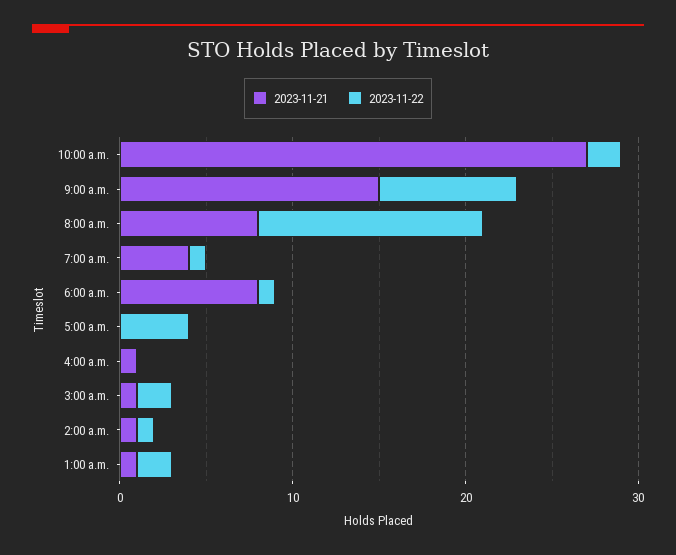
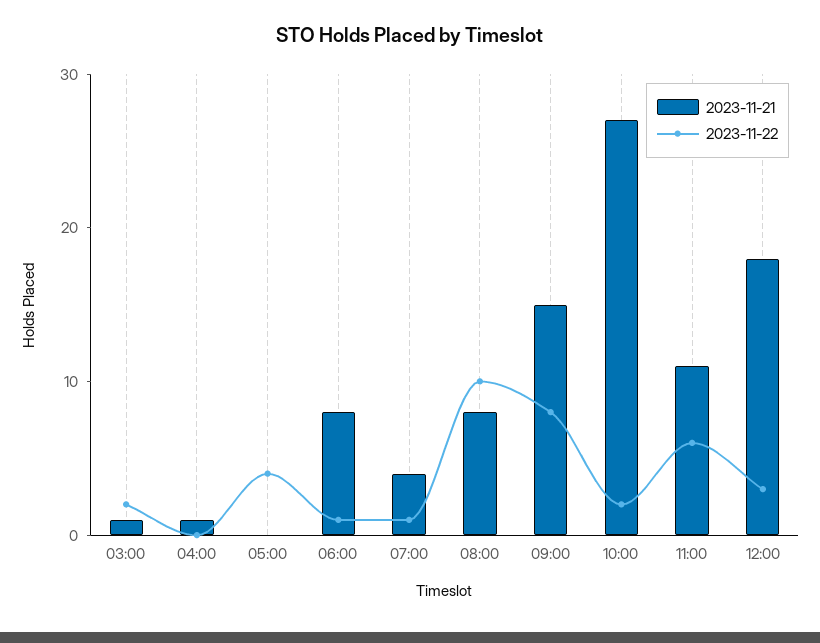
2023-11-22, 8:00 a.m.: 13 -> 10
2023-11-21, 2:00 a.m.: 1 -> none
2023-11-22, 2:00 a.m.: 1 -> none
2023-11-21, 1:00 a.m.: 1 -> none
2023-11-22, 1:00 a.m.: 2 -> none
2023-11-21, 11:00: none -> 11
2023-11-22, 11:00: none -> 6
2023-11-21, 12:00: none -> 18
2023-11-22, 12:00: none -> 3

